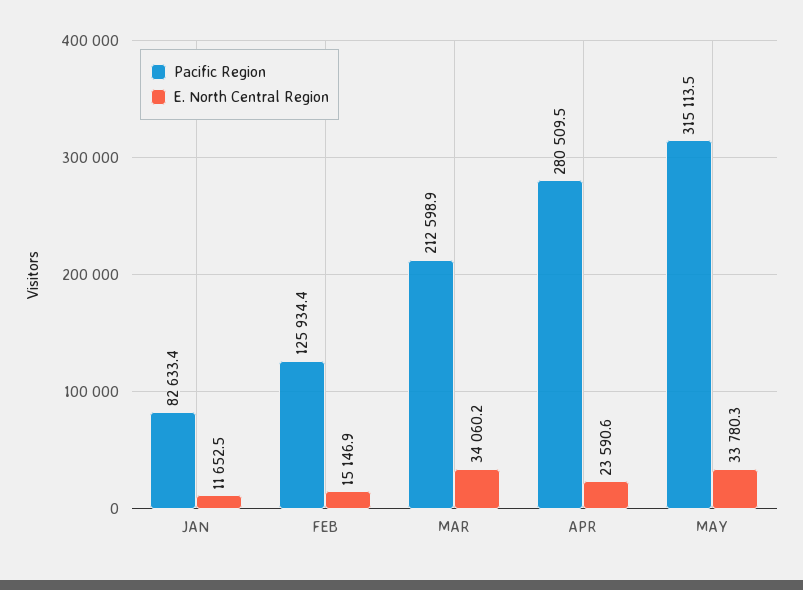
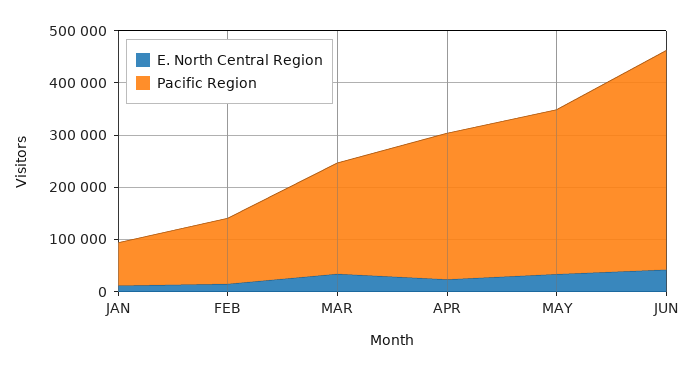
E. North Central Region, JUN: none -> 40000
Pacific Region, JUN: none -> 420000

